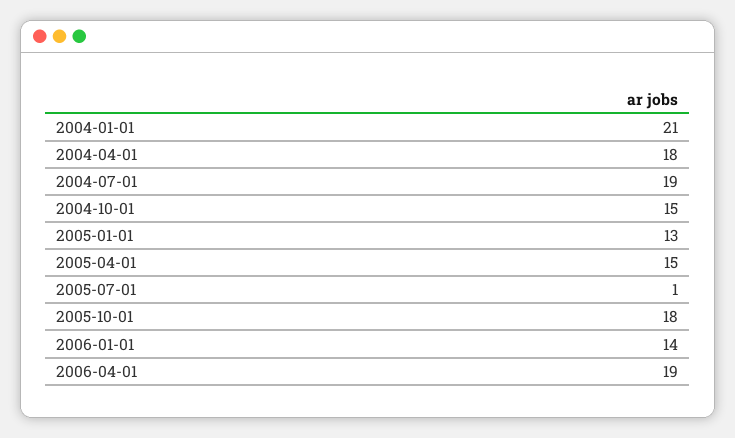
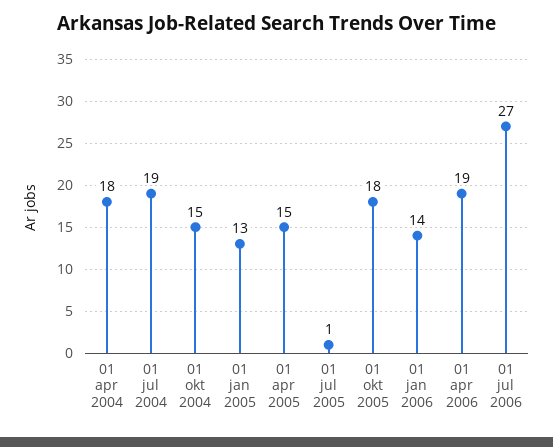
2004-01-01: 21 -> none
01 jul 2006: none -> 27

